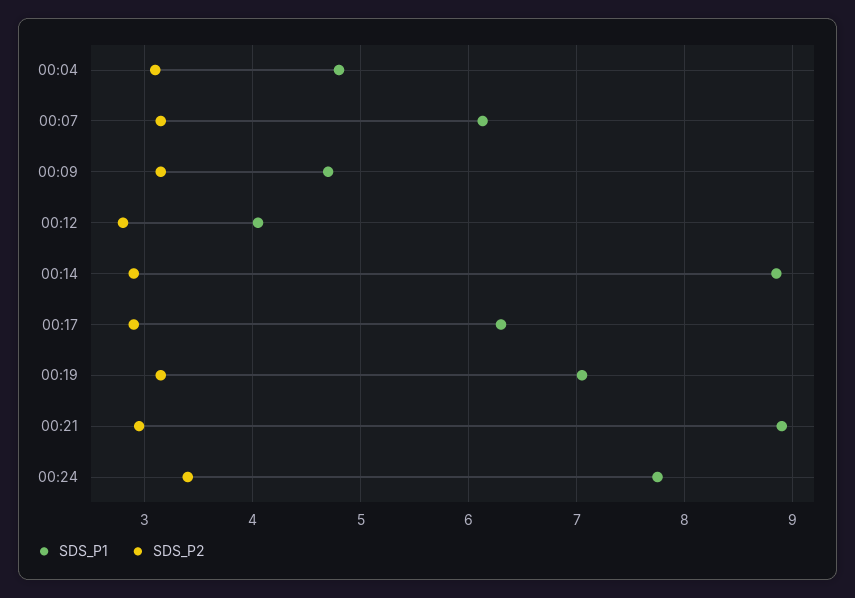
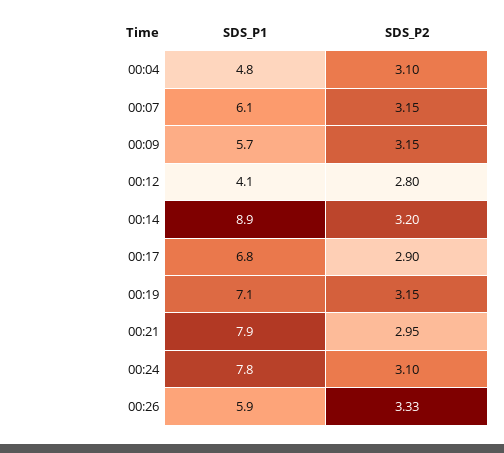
SDS_P1, 00:09: 4.7 -> 5.7
SDS_P2, 00:14: 2.9 -> 3.2
SDS_P1, 00:17: 6.3 -> 6.8
SDS_P1, 00:21: 8.9 -> 7.9
SDS_P2, 00:24: 3.4 -> 3.1
SDS_P1, 00:26: none -> 5.9
SDS_P2, 00:26: none -> 3.33

